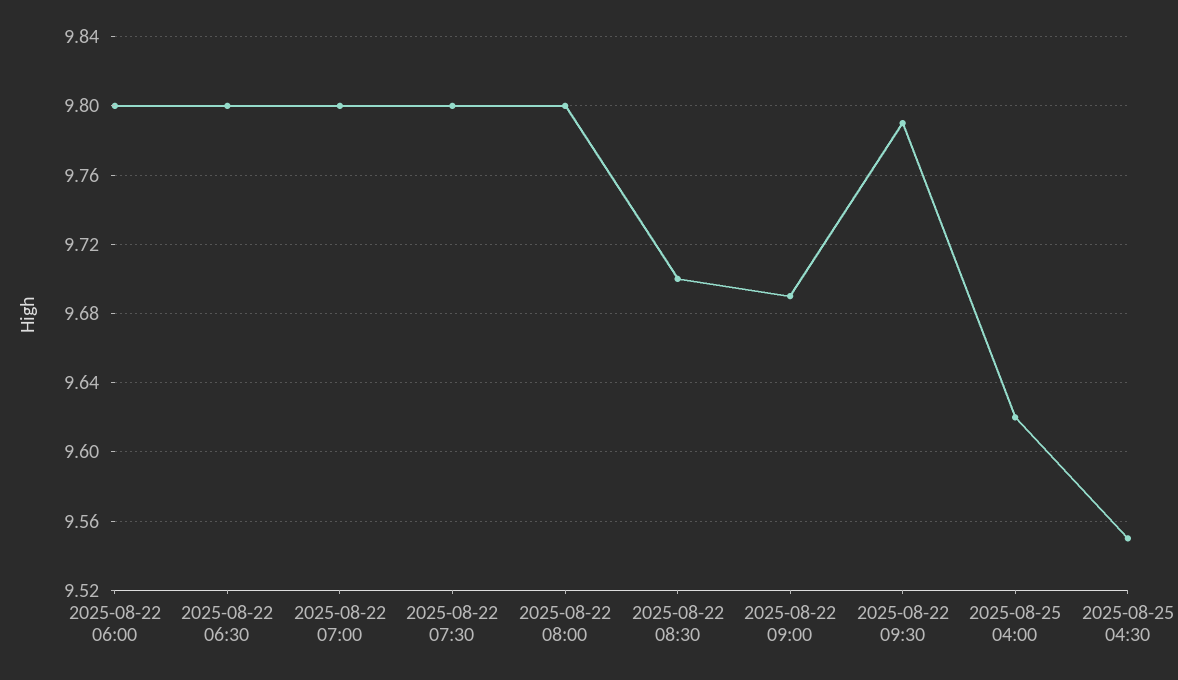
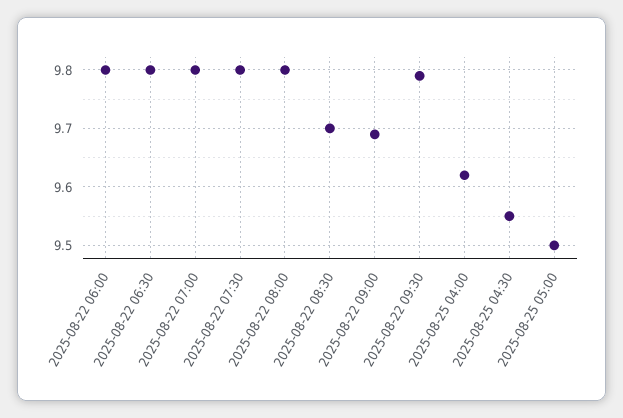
2025-08-25 05:00: none -> 9.5

